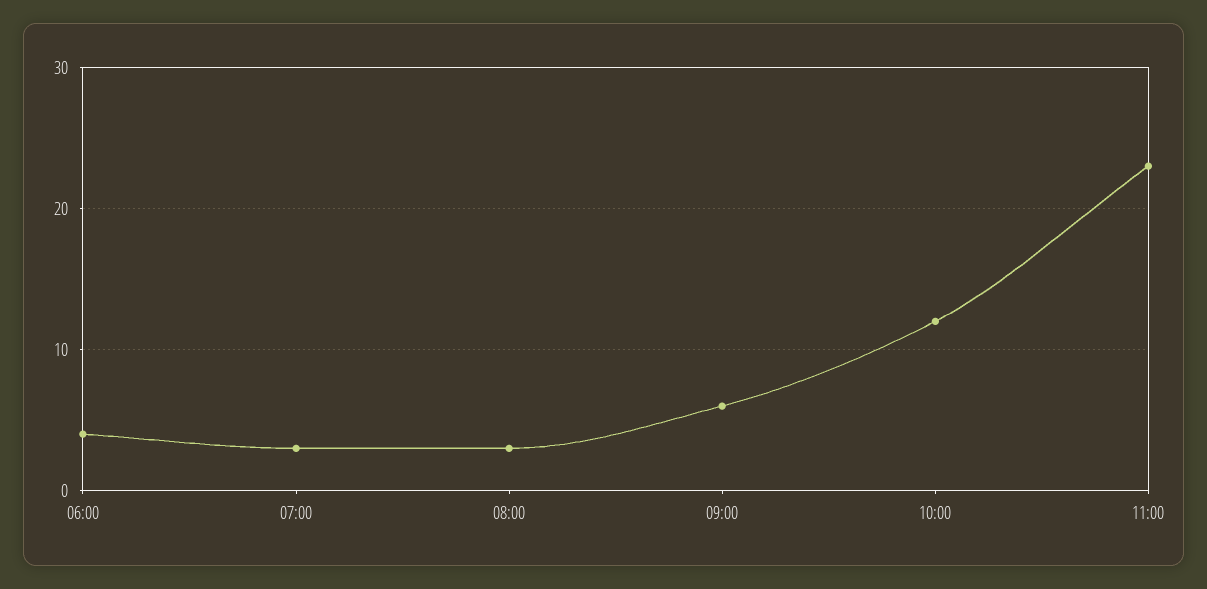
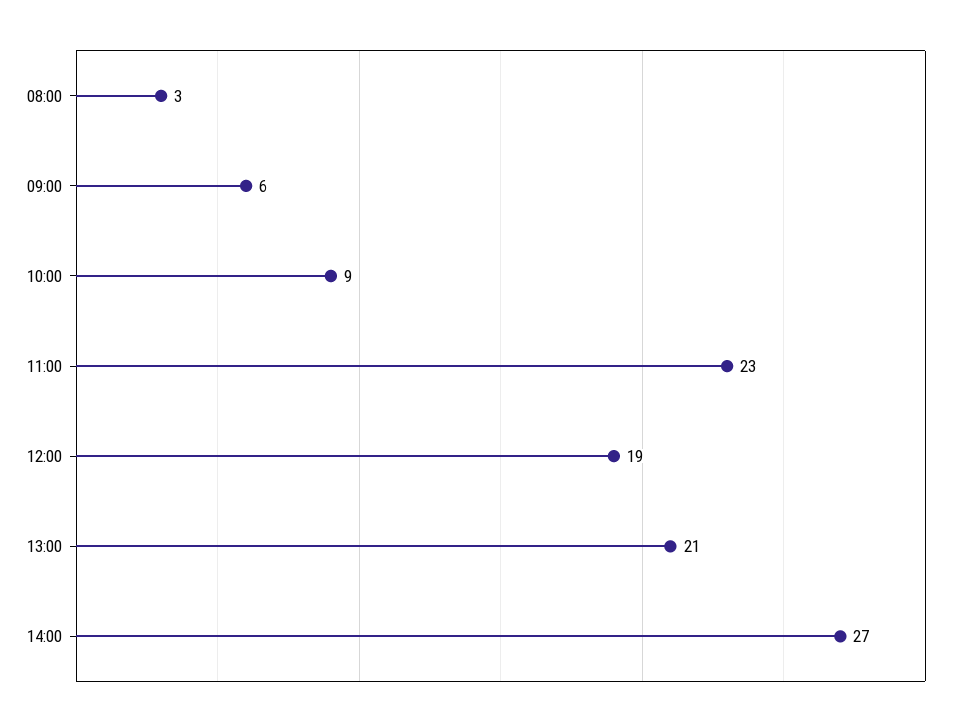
06:00: 4 -> none
07:00: 3 -> none
10:00: 12 -> 9
12:00: none -> 19
13:00: none -> 21
14:00: none -> 27

